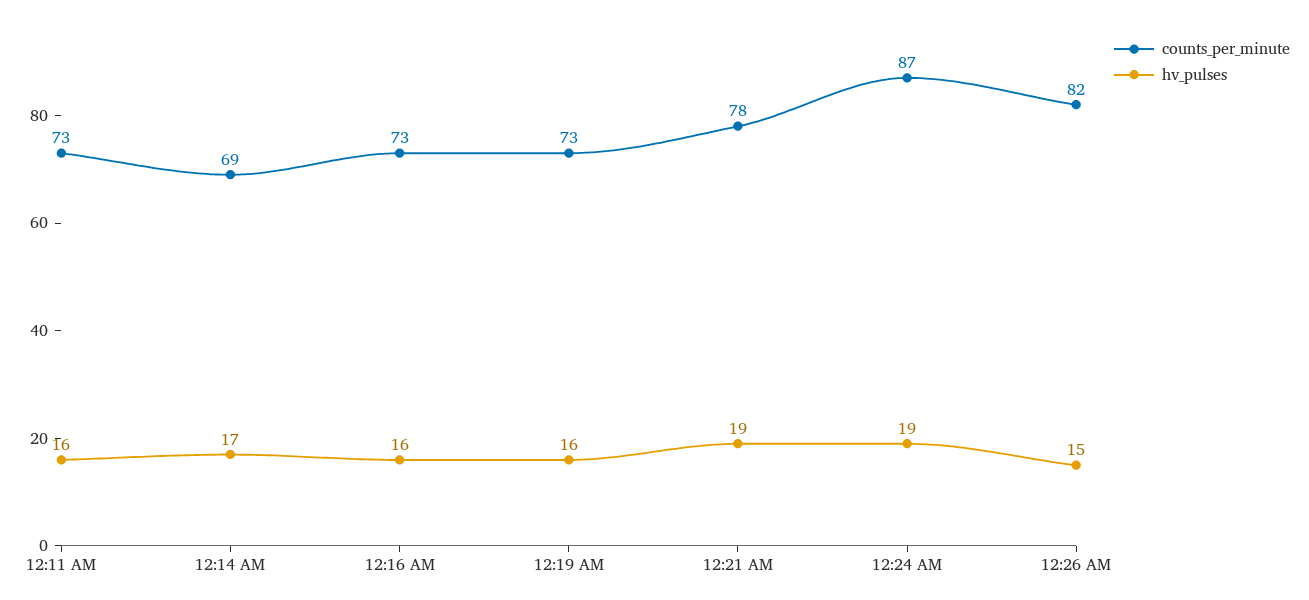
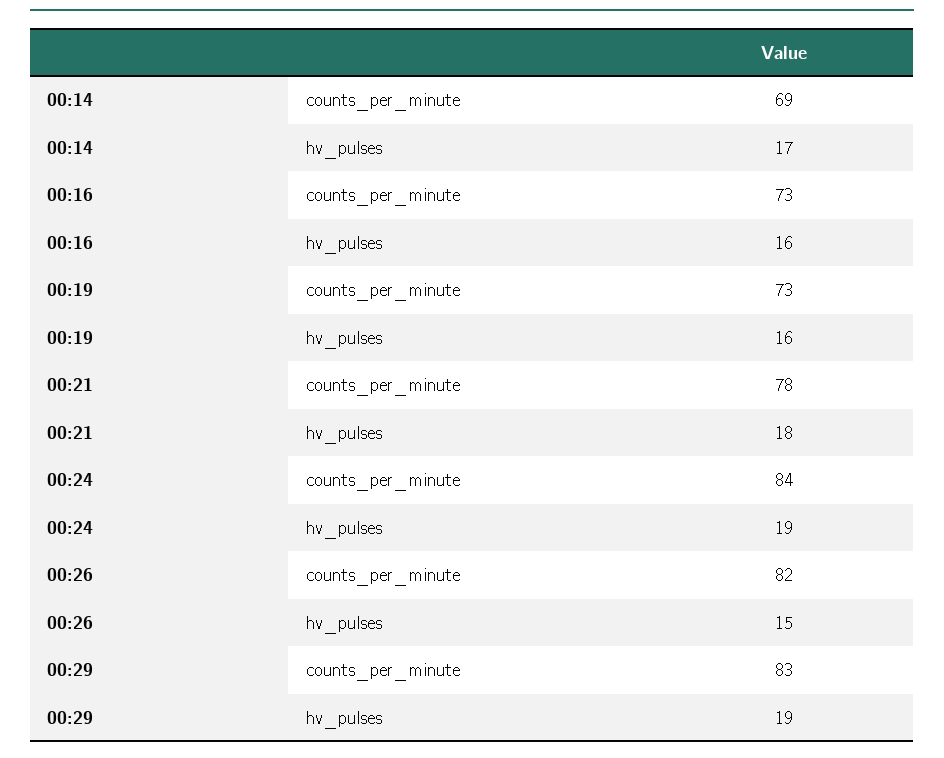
counts_per_minute, 12:11 AM: 73 -> none
hv_pulses, 12:11 AM: 16 -> none
hv_pulses, 12:21 AM: 19 -> 18
counts_per_minute, 12:24 AM: 87 -> 84
counts_per_minute, 00:29: none -> 83
hv_pulses, 00:29: none -> 19

